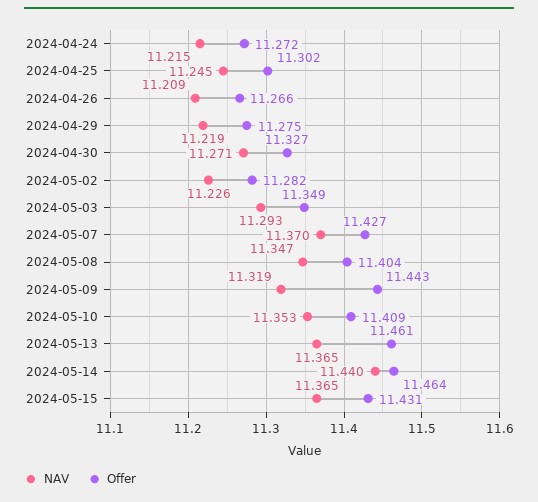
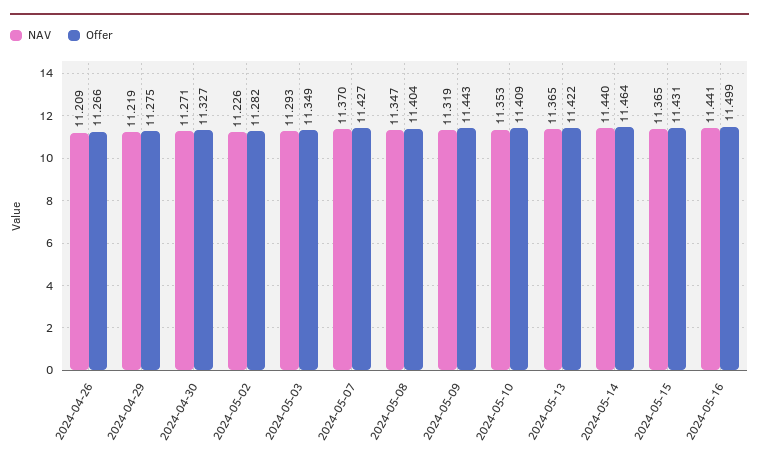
NAV, 2024-04-24: 11.215 -> none
Offer, 2024-04-24: 11.272 -> none
NAV, 2024-04-25: 11.245 -> none
Offer, 2024-04-25: 11.302 -> none
Offer, 2024-05-13: 11.461 -> 11.422
NAV, 2024-05-16: none -> 11.441
Offer, 2024-05-16: none -> 11.499

